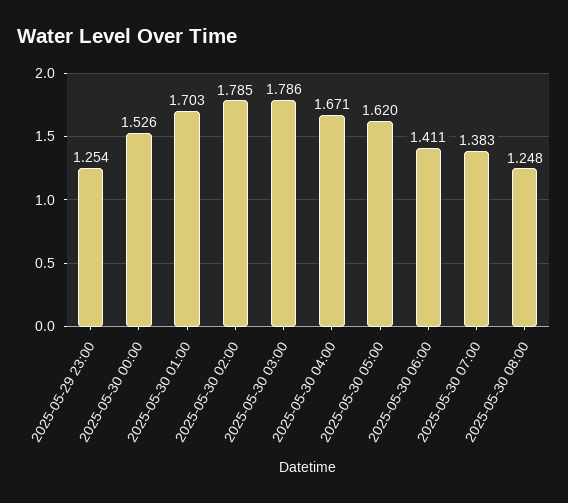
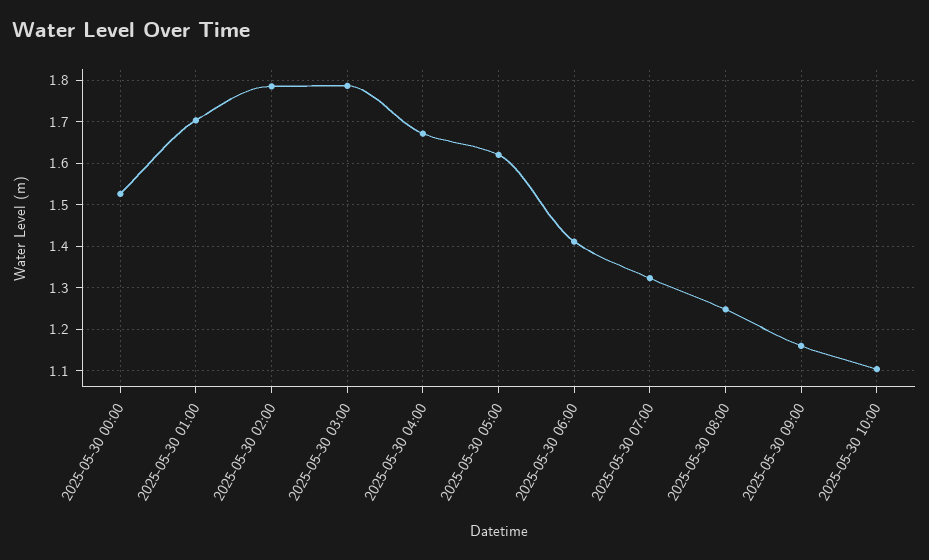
2025-05-29 23:00: 1.254 -> none
2025-05-30 07:00: 1.383 -> 1.32
2025-05-30 09:00: none -> 1.16
2025-05-30 10:00: none -> 1.1

